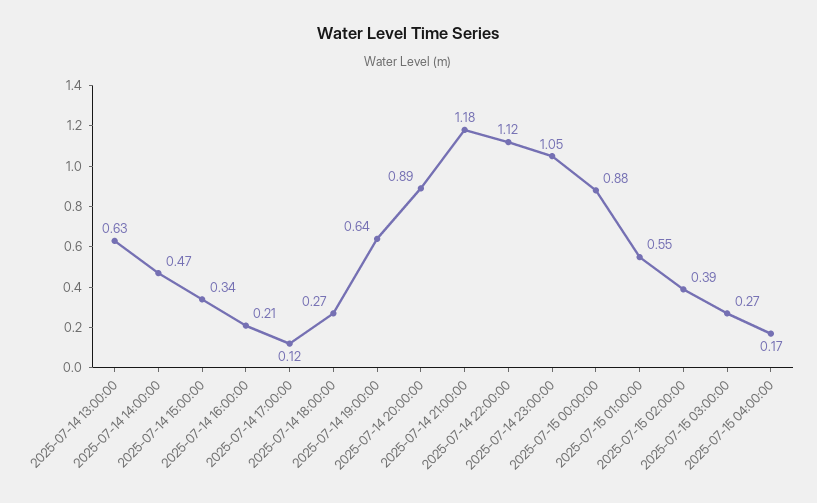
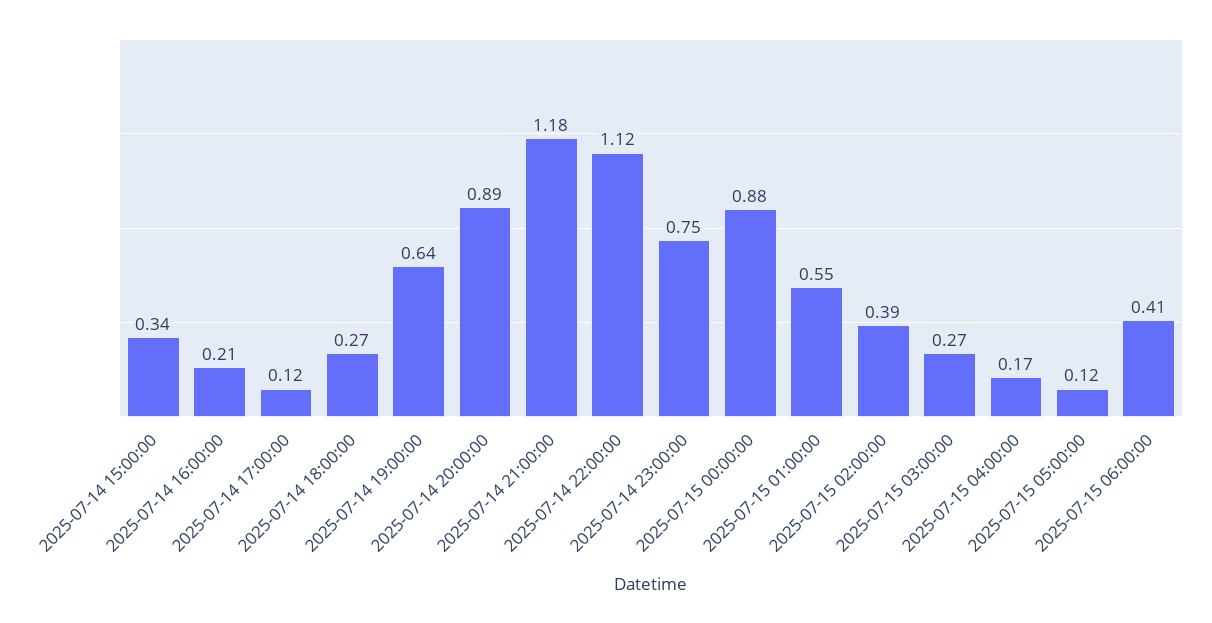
2025-07-14 13:00:00: 0.63 -> none
2025-07-14 14:00:00: 0.47 -> none
2025-07-14 23:00:00: 1.05 -> 0.75
2025-07-15 05:00:00: none -> 0.12
2025-07-15 06:00:00: none -> 0.41

